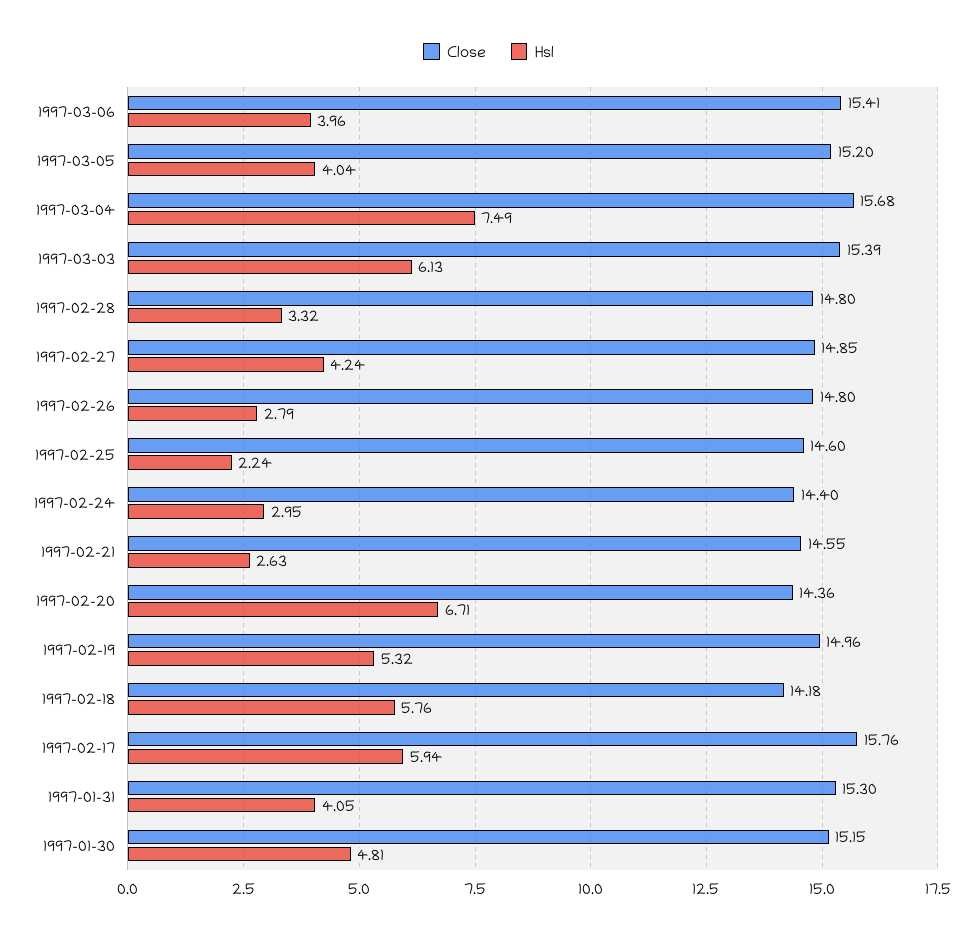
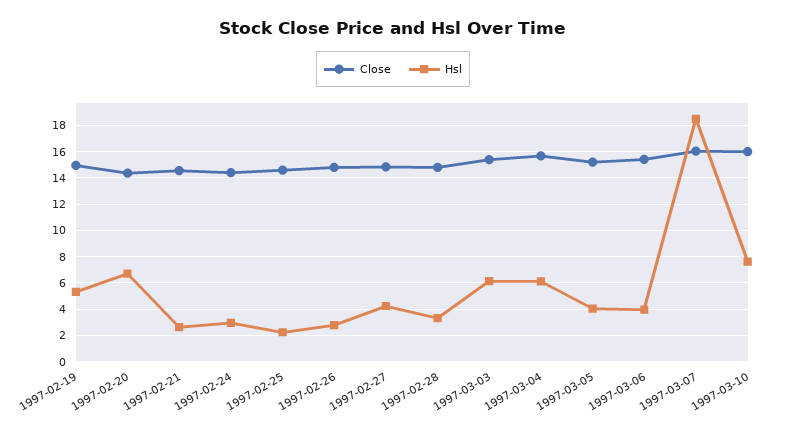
Hsl, 1997-03-04: 7.49 -> 6
Close, 1997-02-18: 14.18 -> none
Hsl, 1997-02-18: 5.76 -> none
Close, 1997-02-17: 15.76 -> none
Hsl, 1997-02-17: 5.94 -> none
Close, 1997-01-31: 15.3 -> none
Hsl, 1997-01-31: 4.05 -> none
Close, 1997-01-30: 15.15 -> none
Hsl, 1997-01-30: 4.81 -> none
Close, 1997-03-07: none -> 16
Hsl, 1997-03-07: none -> 18.5
Close, 1997-03-10: none -> 16
Hsl, 1997-03-10: none -> 7.5

